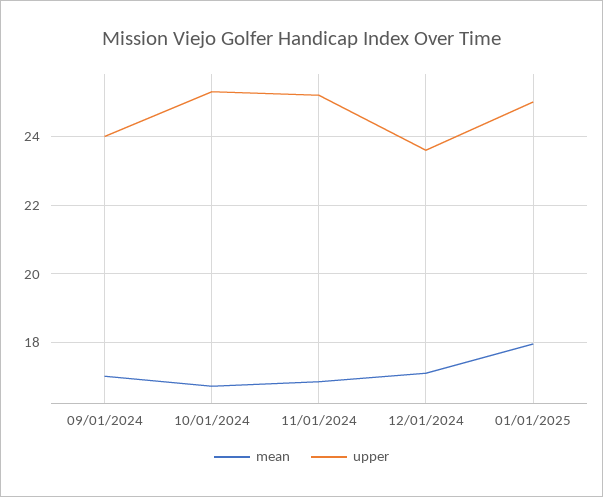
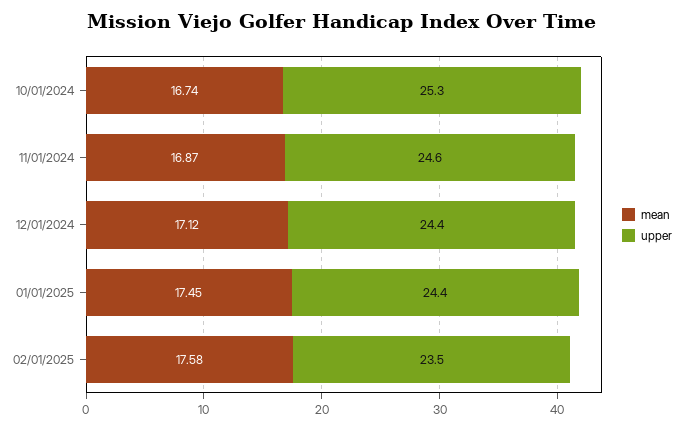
mean, 09/01/2024: 17 -> none
upper, 09/01/2024: 24 -> none
upper, 11/01/2024: 25.2 -> 24.6
upper, 12/01/2024: 23.6 -> 24.4
mean, 01/01/2025: 18 -> 17.45
upper, 01/01/2025: 25 -> 24.4
mean, 02/01/2025: none -> 17.58
upper, 02/01/2025: none -> 23.5

